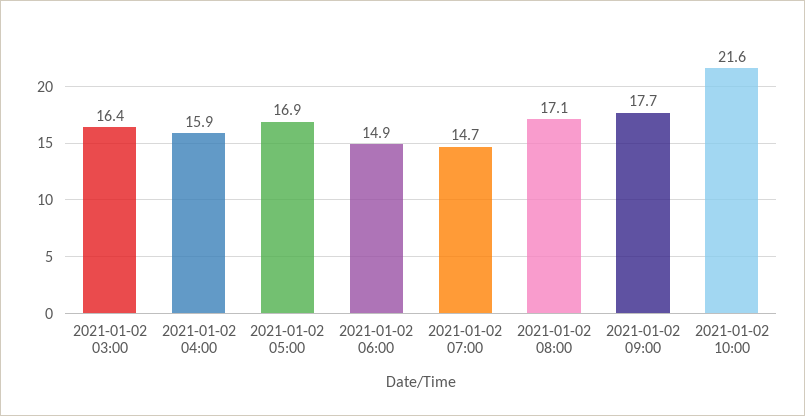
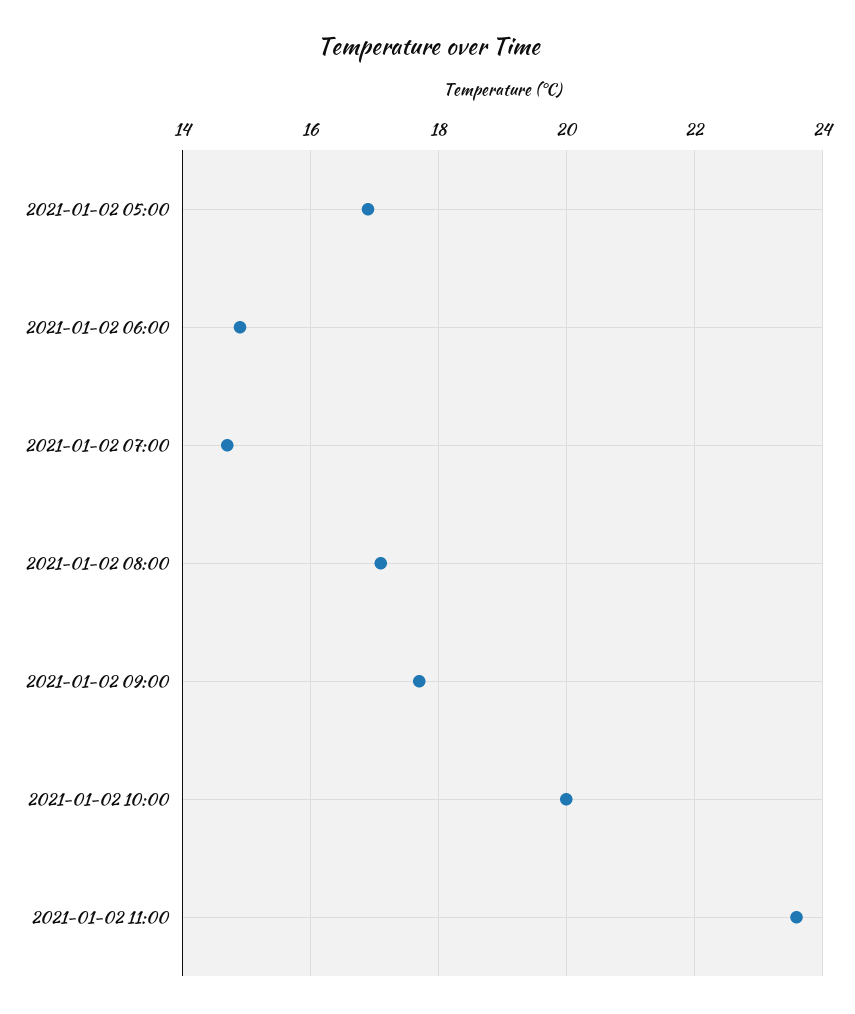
2021-01-02 03:00: 16.4 -> none
2021-01-02 04:00: 15.9 -> none
2021-01-02 10:00: 21.6 -> 20
2021-01-02 11:00: none -> 23.5

